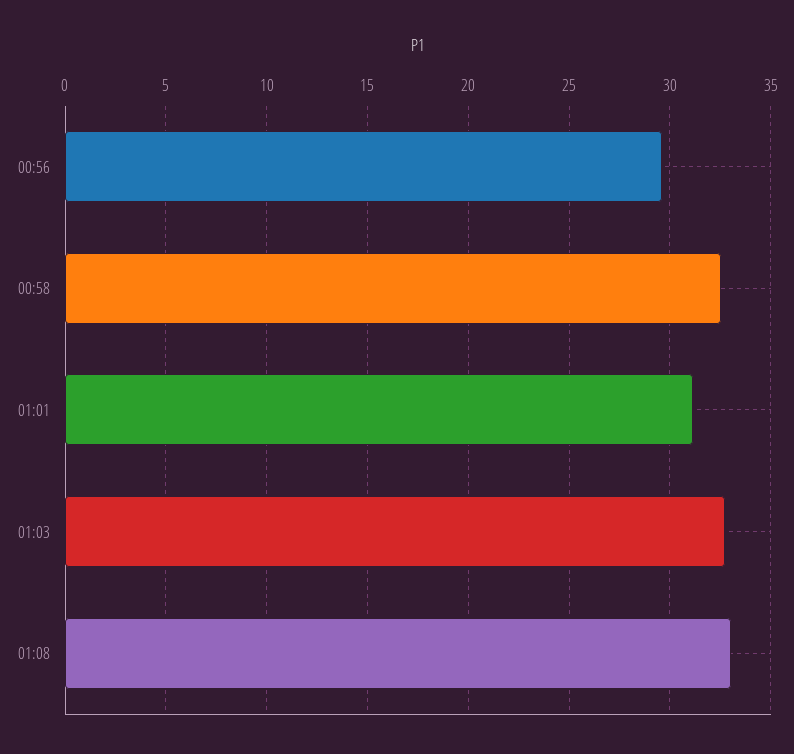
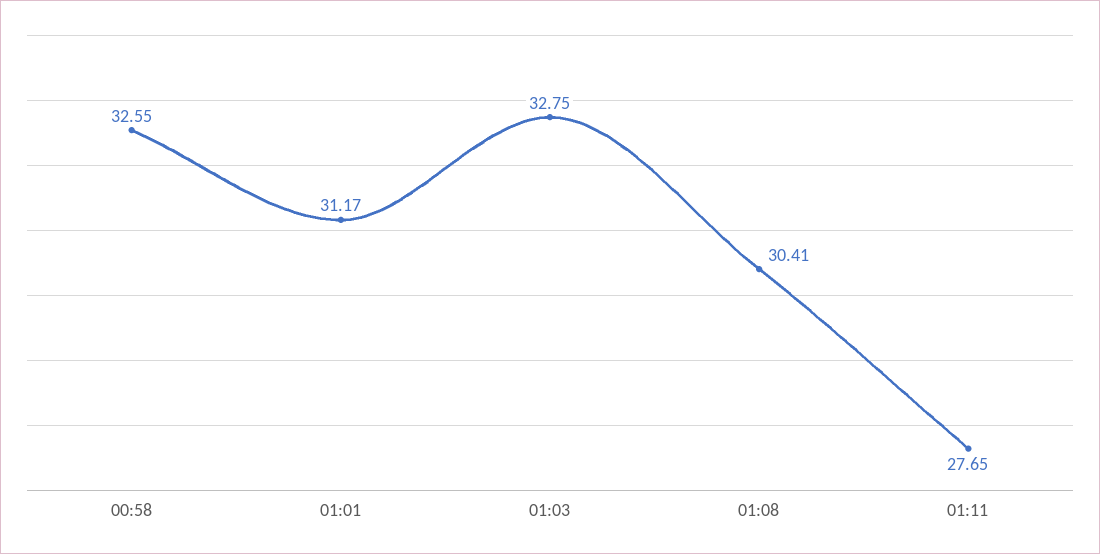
00:56: 29.5 -> none
01:08: 33 -> 30.41
01:11: none -> 27.65

